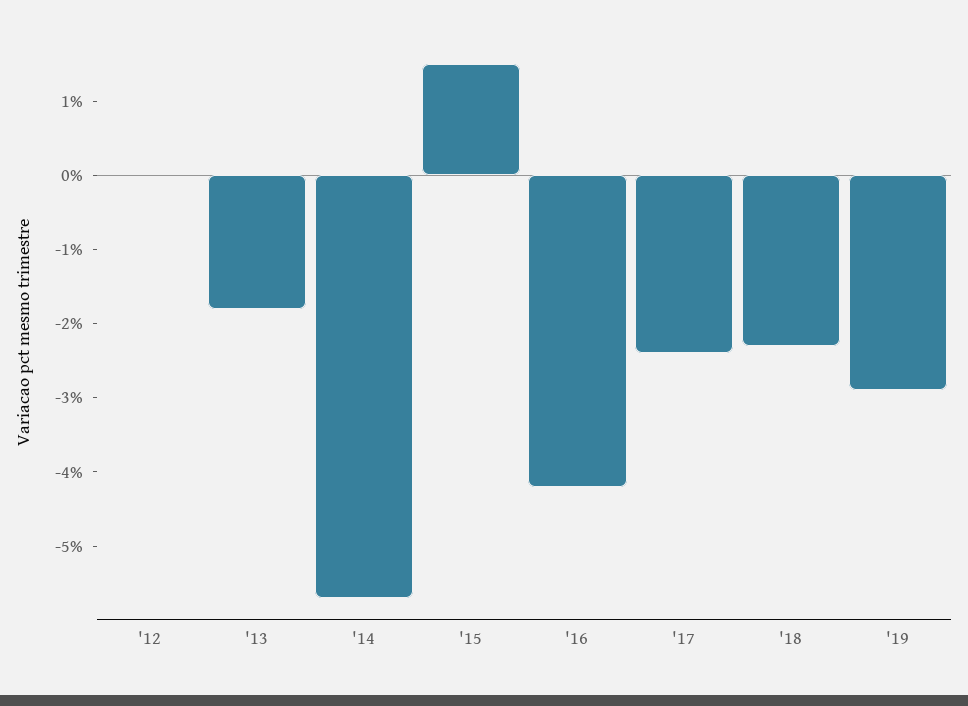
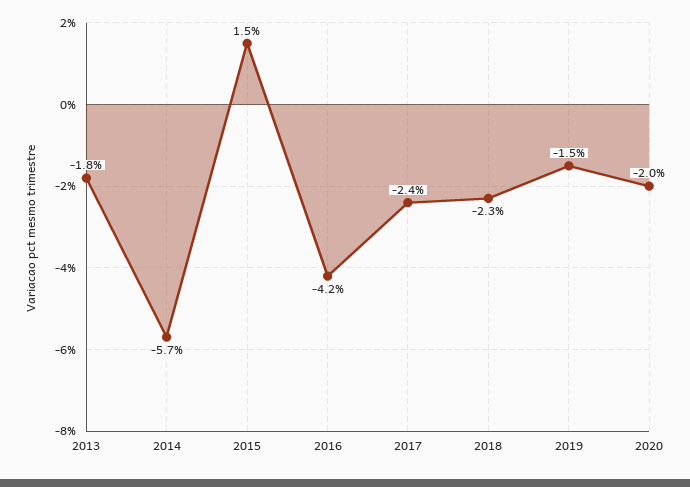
'12: 0 -> none
'19: -3 -> -1.5
2020: none -> -2

